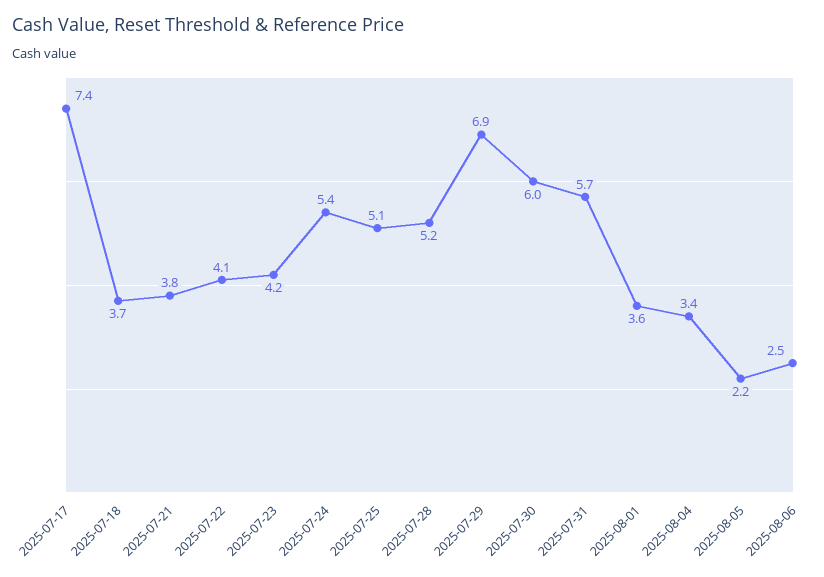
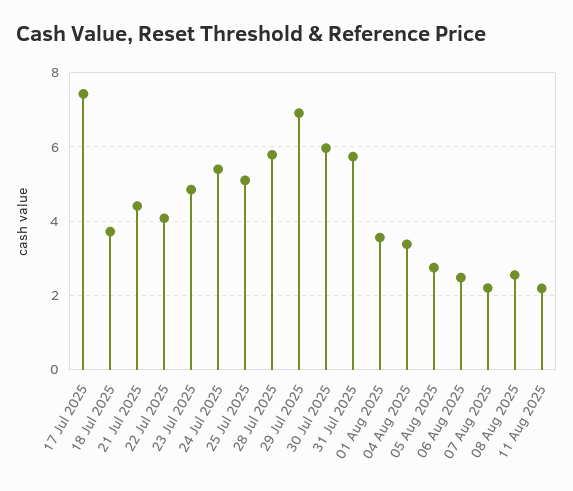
2025-07-21: 3.8 -> 4.4
2025-07-23: 4.2 -> 4.8
2025-07-28: 5.2 -> 5.8
2025-08-05: 2.2 -> 2.8
07 Aug 2025: none -> 2.2
08 Aug 2025: none -> 2.6
11 Aug 2025: none -> 2.2

